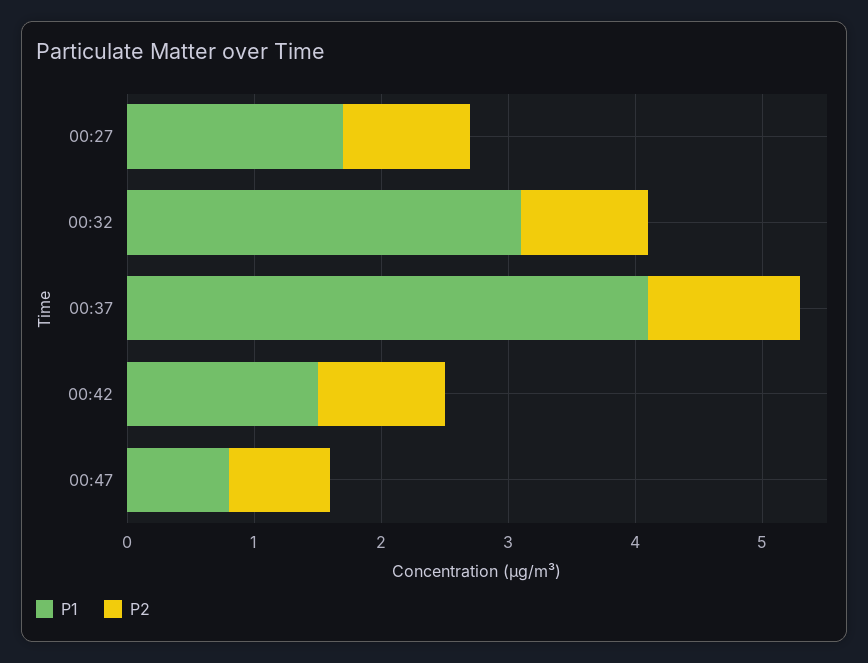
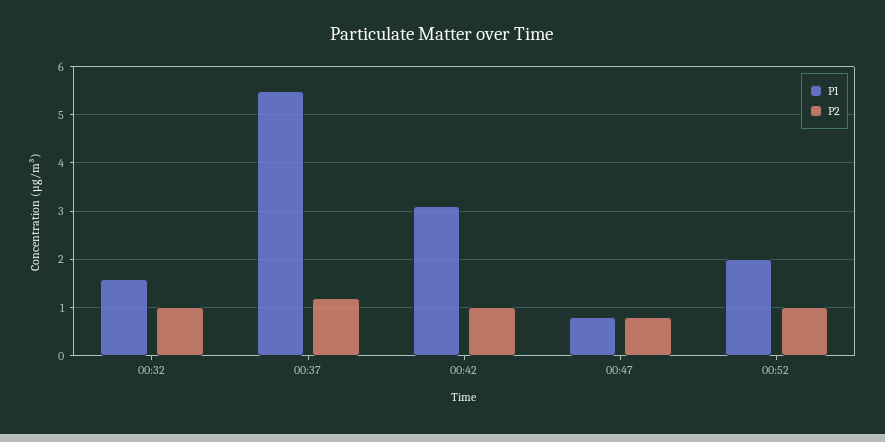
P1, 00:27: 1.7 -> none
P2, 00:27: 1 -> none
P1, 00:32: 3.1 -> 1.5
P1, 00:37: 4.1 -> 5.5
P1, 00:42: 1.5 -> 3
P1, 00:52: none -> 2
P2, 00:52: none -> 1

